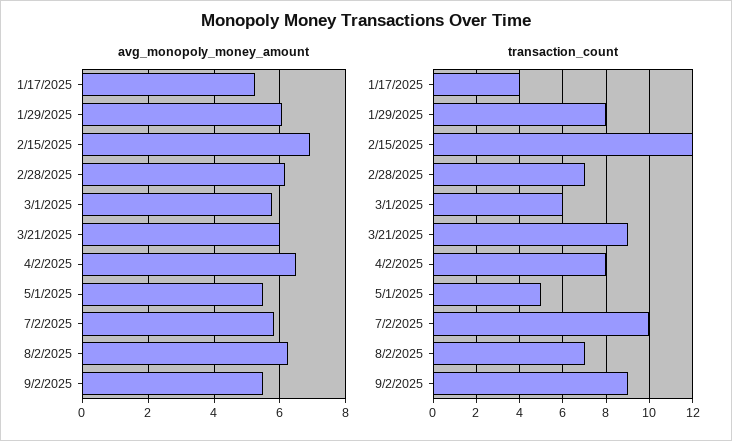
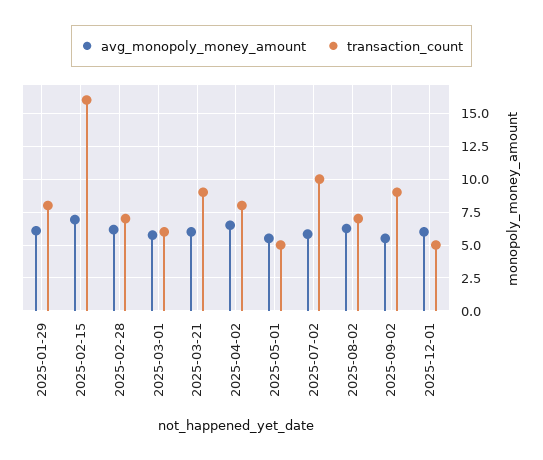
avg_monopoly_money_amount, 1/17/2025: 5.2 -> none
transaction_count, 1/17/2025: 4 -> none
transaction_count, 2/15/2025: 12 -> 16
avg_monopoly_money_amount, 2025-12-01: none -> 6
transaction_count, 2025-12-01: none -> 5

